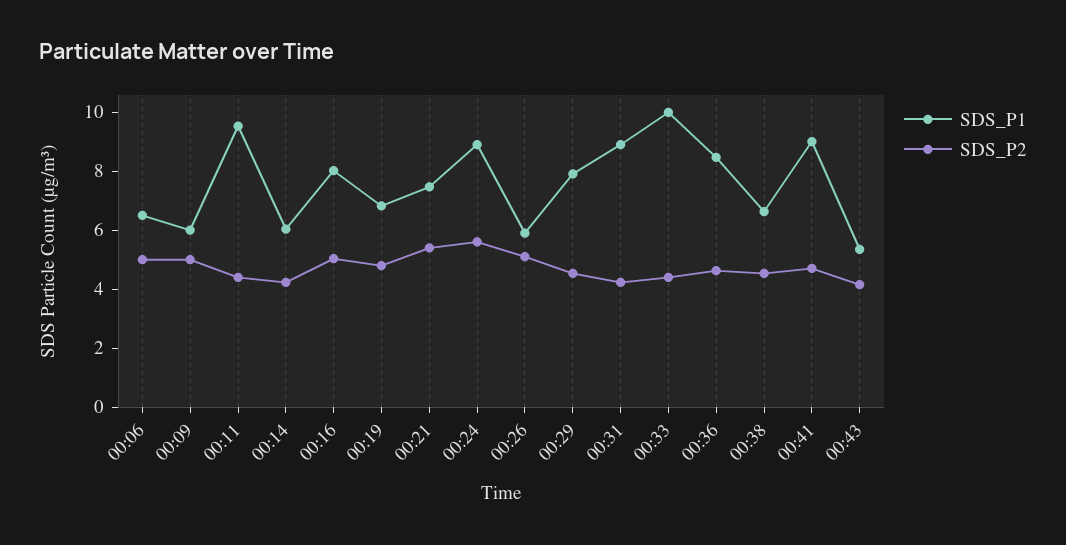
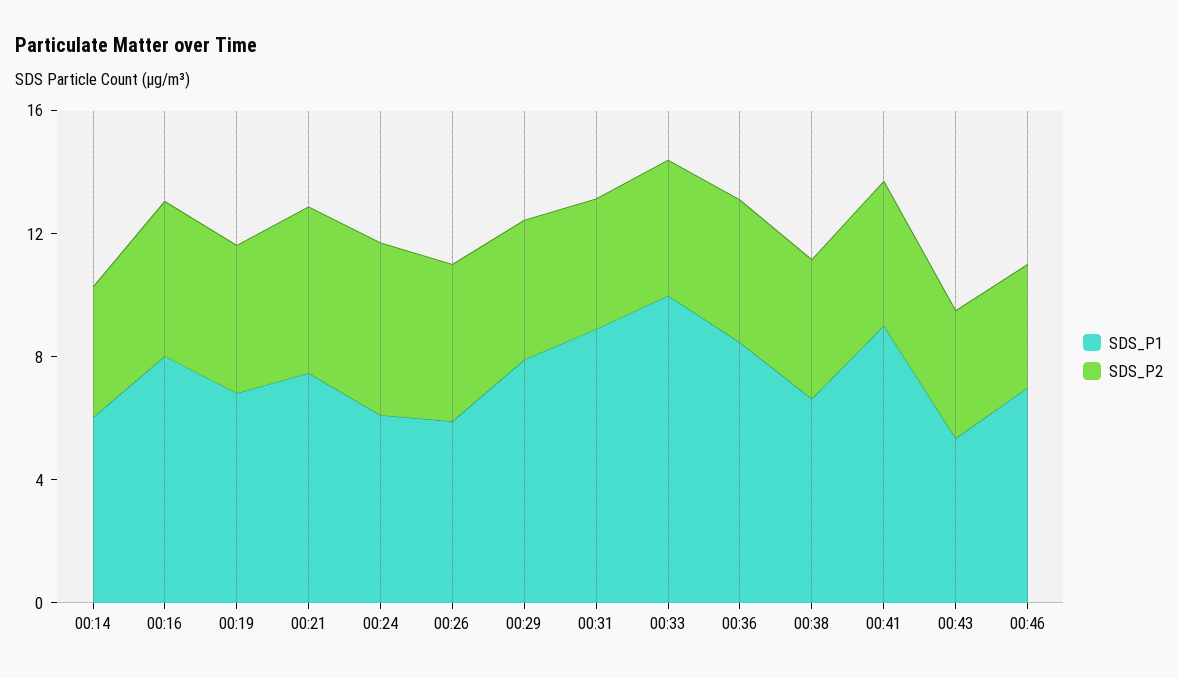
SDS_P1, 00:06: 6.5 -> none
SDS_P2, 00:06: 5 -> none
SDS_P1, 00:09: 6 -> none
SDS_P2, 00:09: 5 -> none
SDS_P1, 00:11: 9.5 -> none
SDS_P2, 00:11: 4.5 -> none
SDS_P1, 00:24: 9 -> 6
SDS_P1, 00:46: none -> 7
SDS_P2, 00:46: none -> 4

